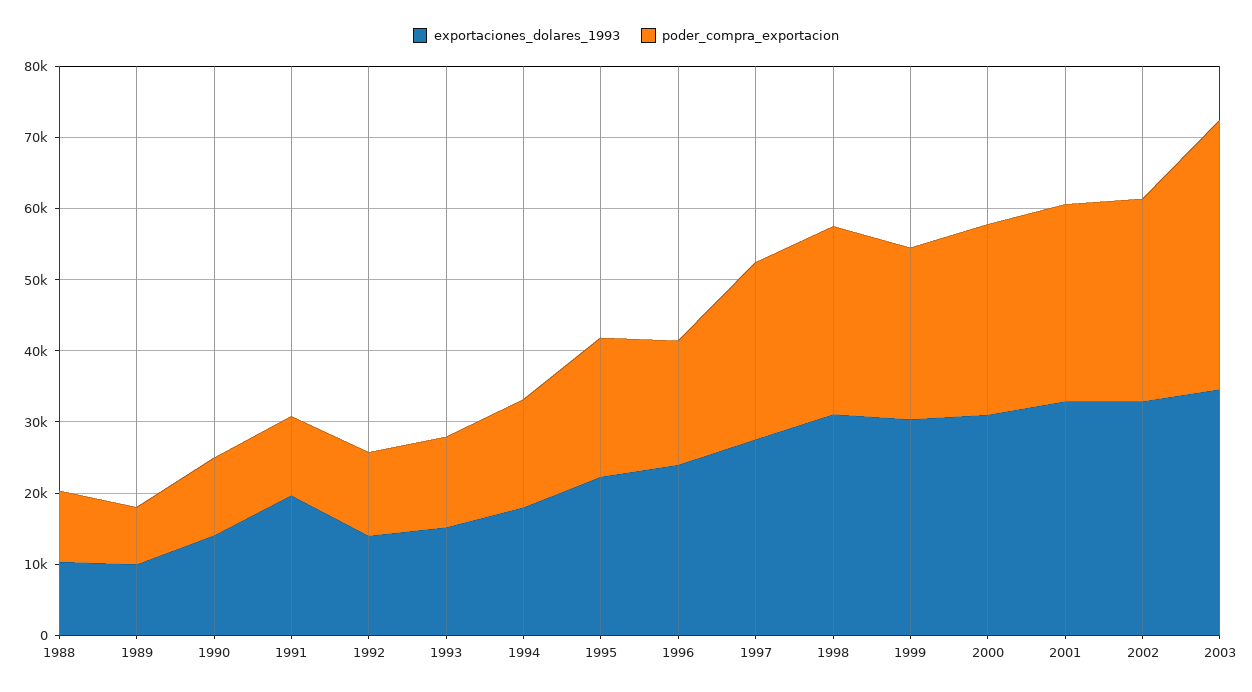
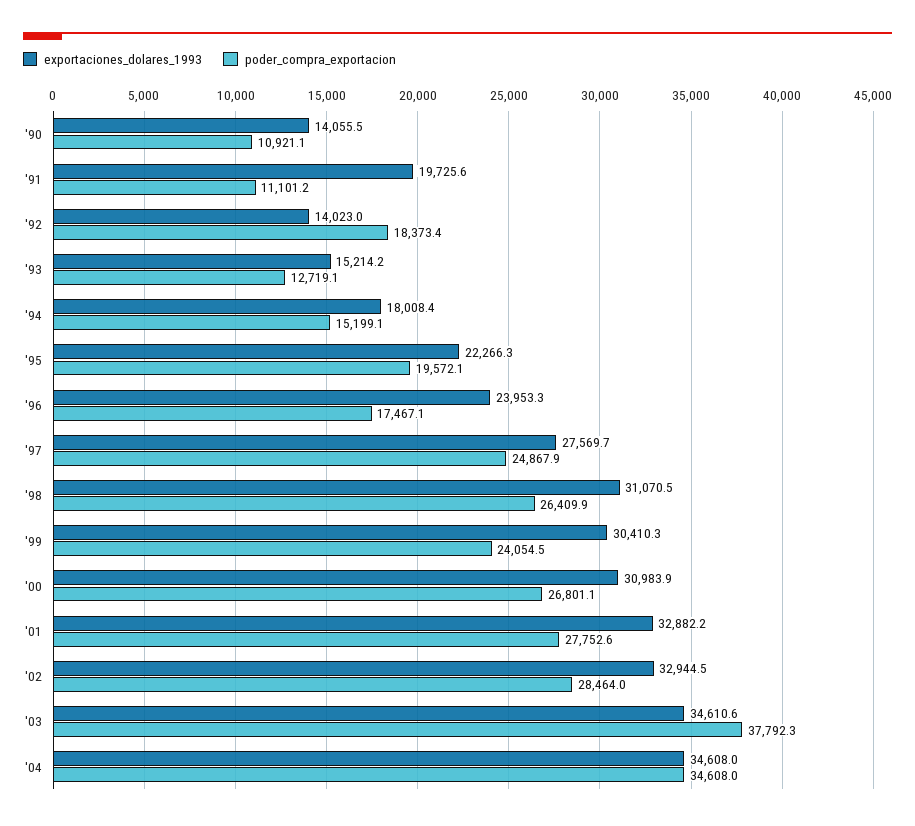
exportaciones_dolares_1993, 1988: 10000 -> none
poder_compra_exportacion, 1988: 10000 -> none
exportaciones_dolares_1993, 1989: 10000 -> none
poder_compra_exportacion, 1989: 8000 -> none
poder_compra_exportacion, 1992: 12000 -> 18373.4
exportaciones_dolares_1993, '04: none -> 34608
poder_compra_exportacion, '04: none -> 34608

